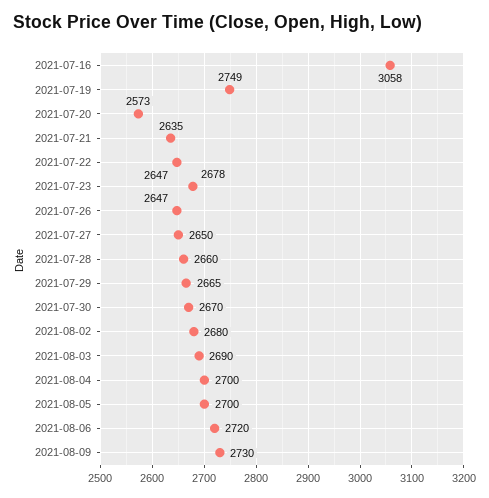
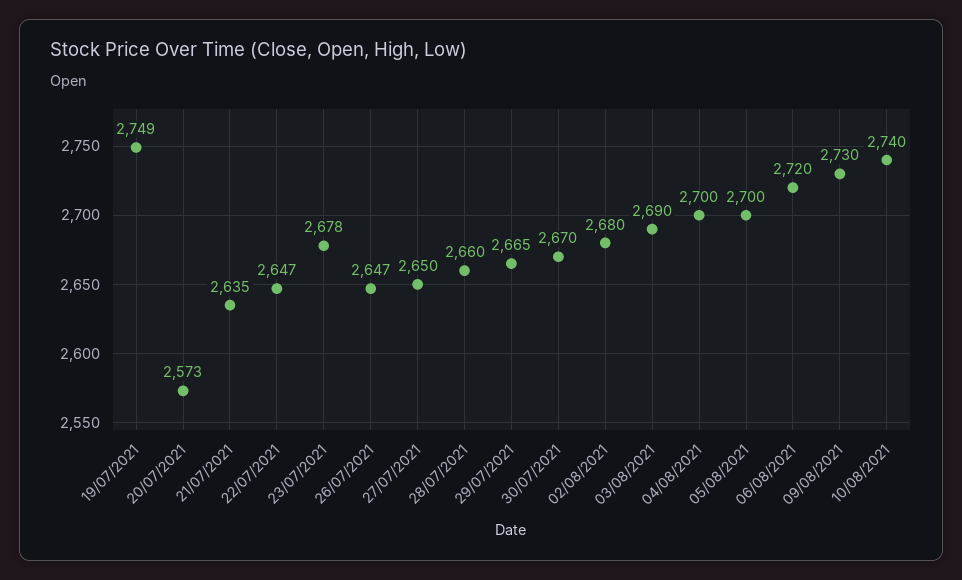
2021-07-16: 3058 -> none
10/08/2021: none -> 2740

